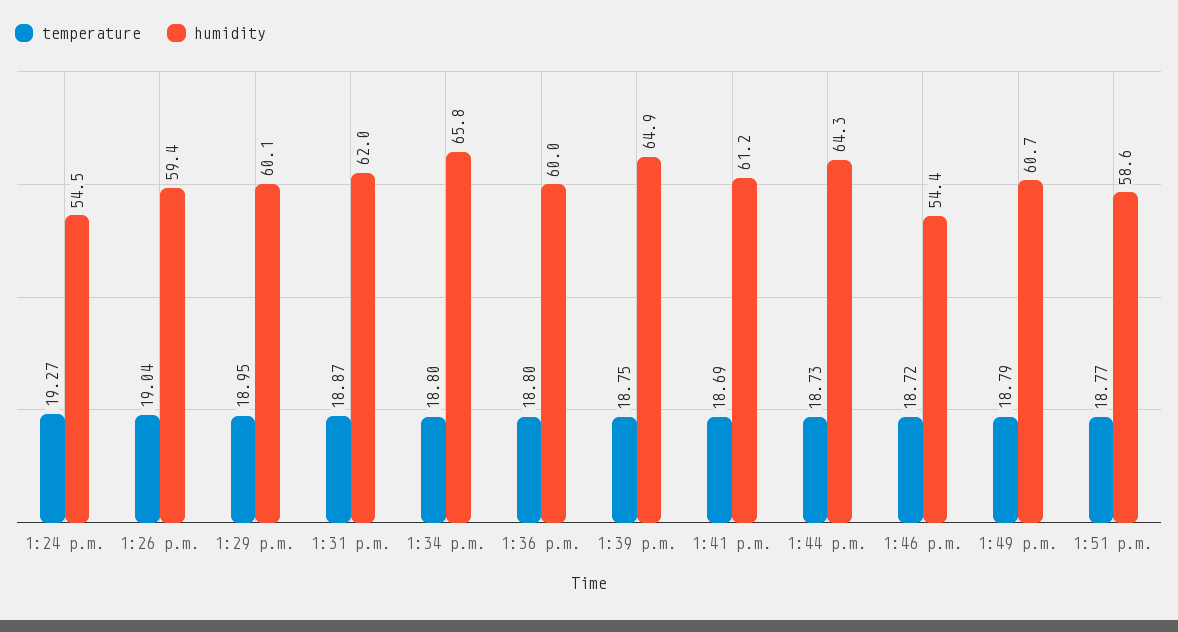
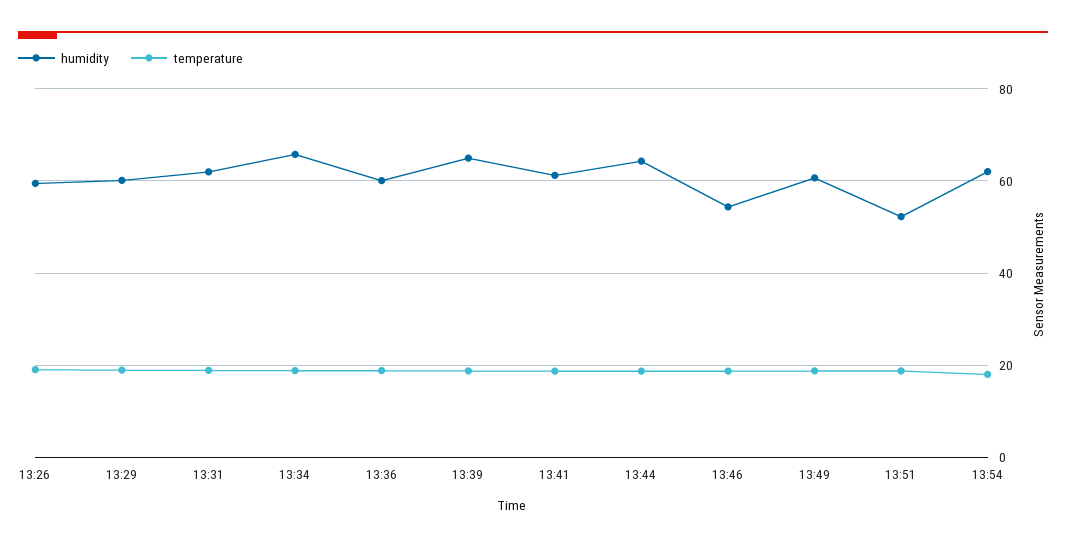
temperature, 1:24 p.m.: 19.27 -> none
humidity, 1:24 p.m.: 54.5 -> none
humidity, 1:51 p.m.: 58.6 -> 52
humidity, 13:54: none -> 62
temperature, 13:54: none -> 18

